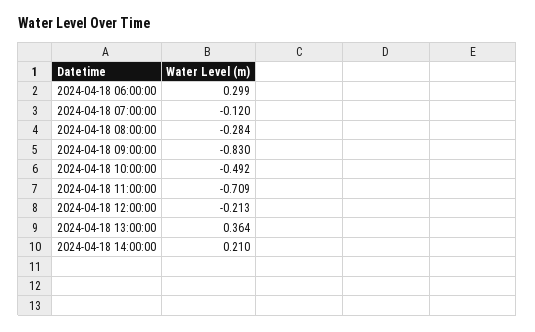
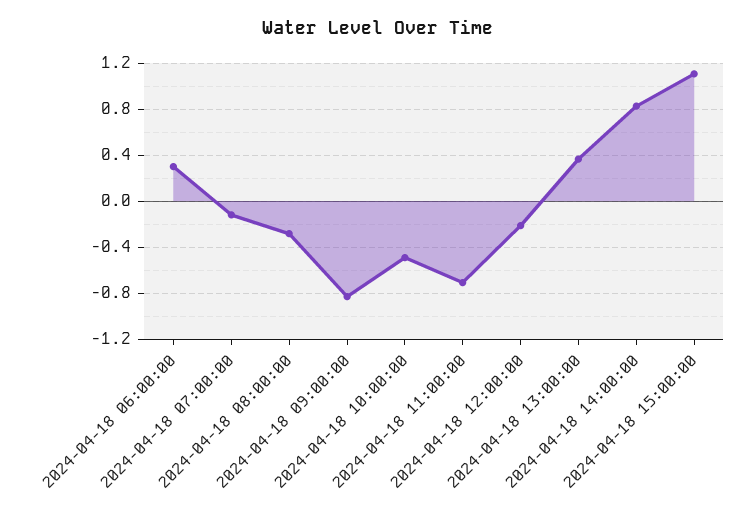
2024-04-18 14:00:00: 0.21 -> 0.8
2024-04-18 15:00:00: none -> 1.1

